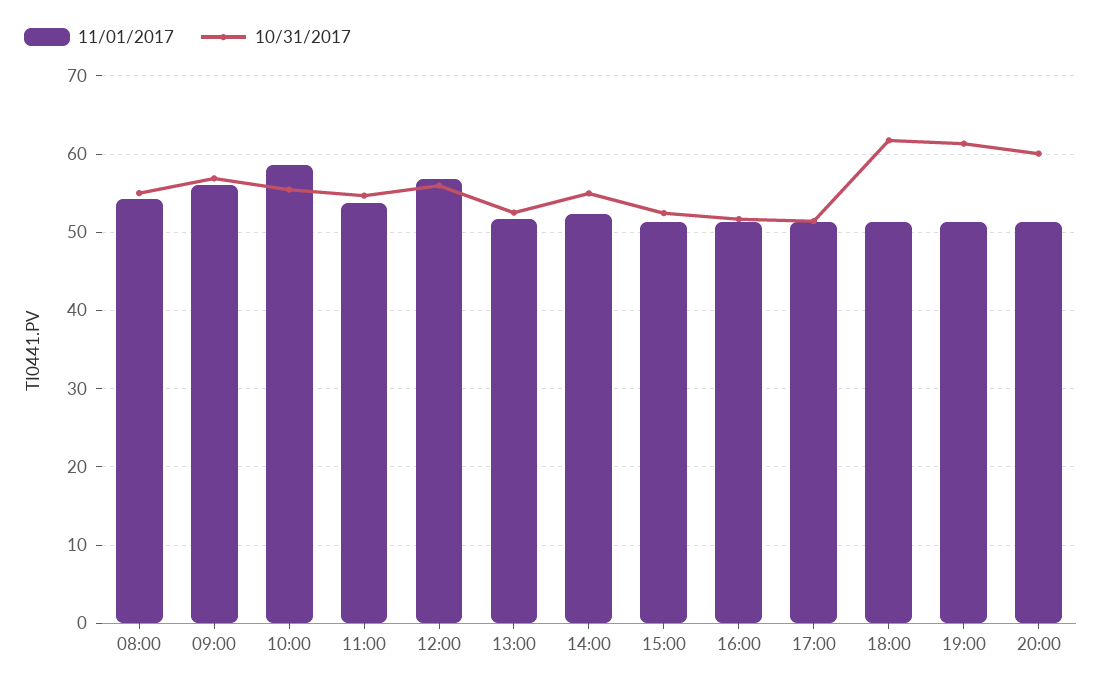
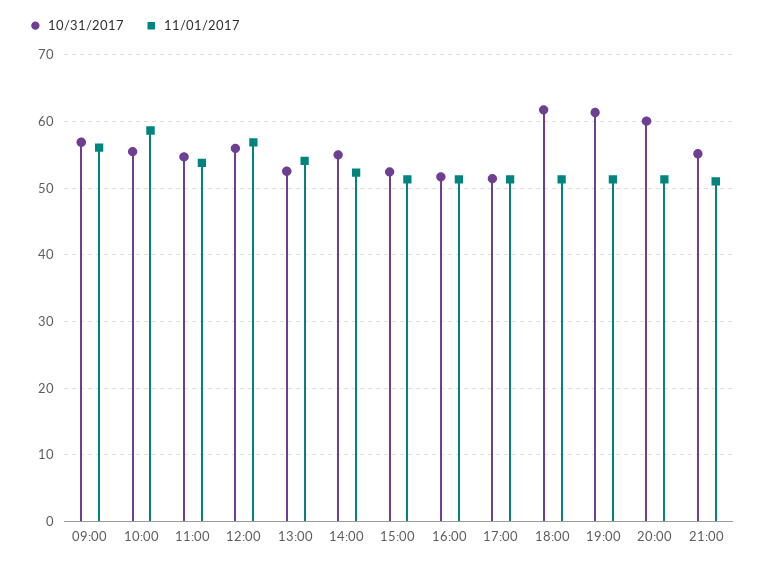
11/01/2017, 08:00: 54 -> none
10/31/2017, 08:00: 55 -> none
11/01/2017, 13:00: 52 -> 54
10/31/2017, 21:00: none -> 55
11/01/2017, 21:00: none -> 51

